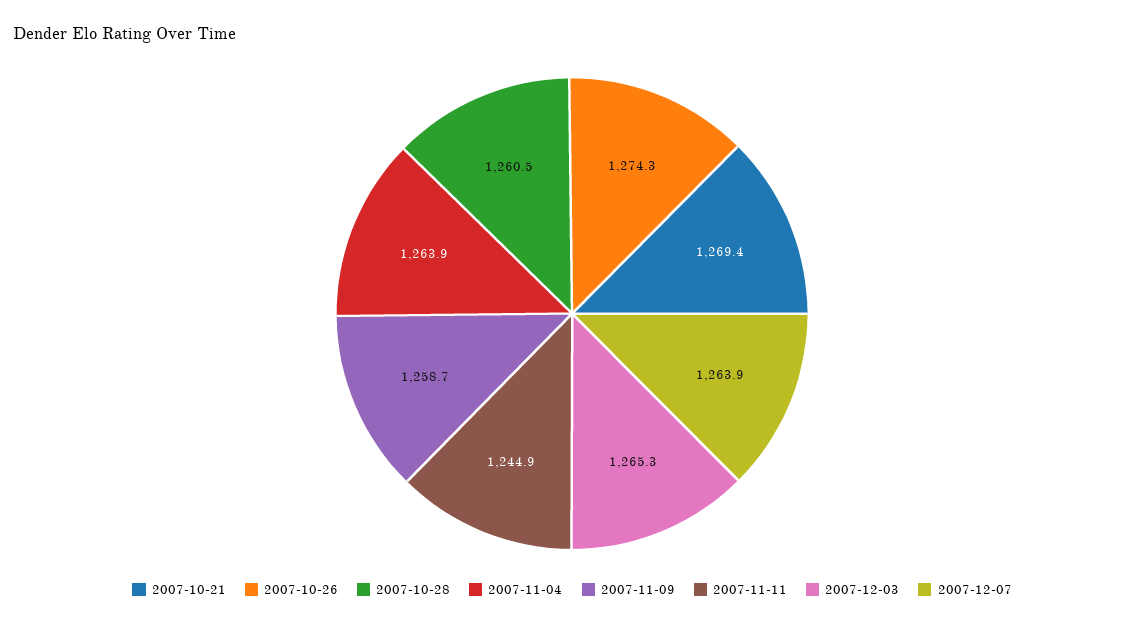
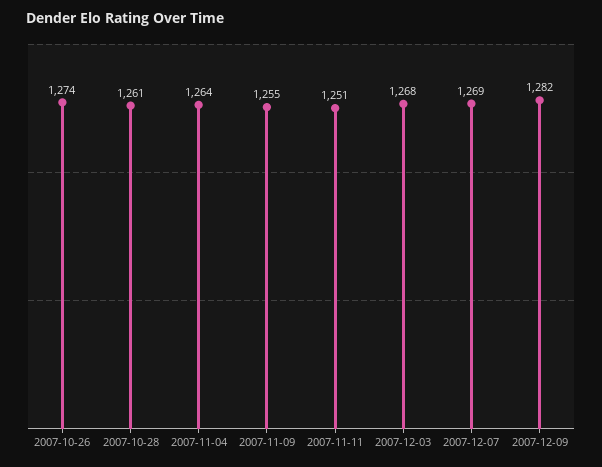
2007-10-21: 1269.4 -> none
2007-11-09: 1258.7 -> 1255
2007-11-11: 1244.9 -> 1251
2007-12-03: 1265.3 -> 1268
2007-12-07: 1263.9 -> 1269
2007-12-09: none -> 1282

